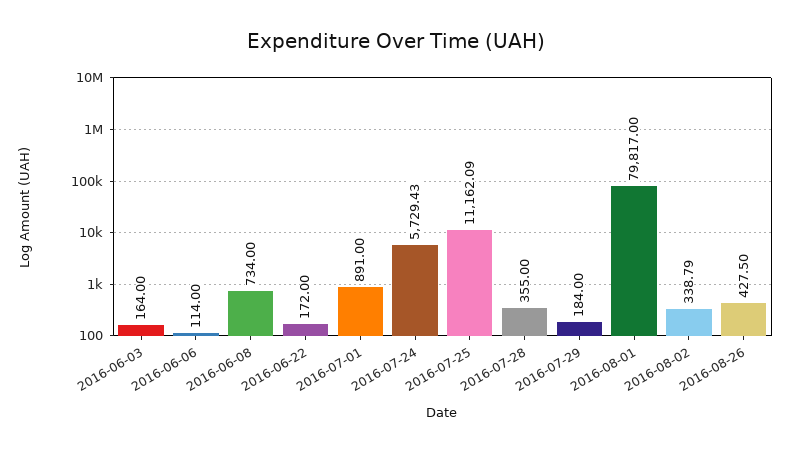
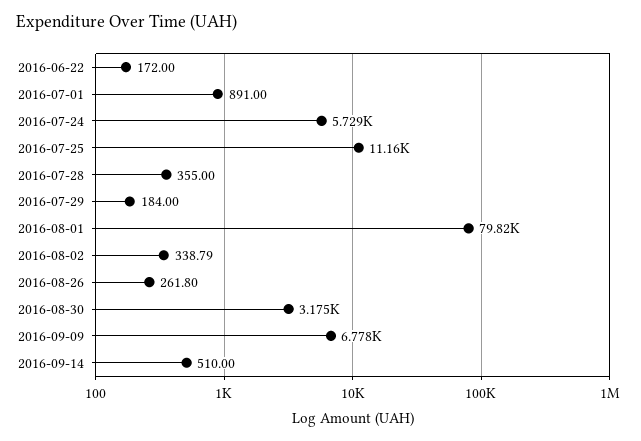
2016-06-03: 164 -> none
2016-06-06: 114 -> none
2016-06-08: 734 -> none
2016-08-26: 427.5 -> 261.8
2016-08-30: none -> 3175
2016-09-09: none -> 6778
2016-09-14: none -> 510

